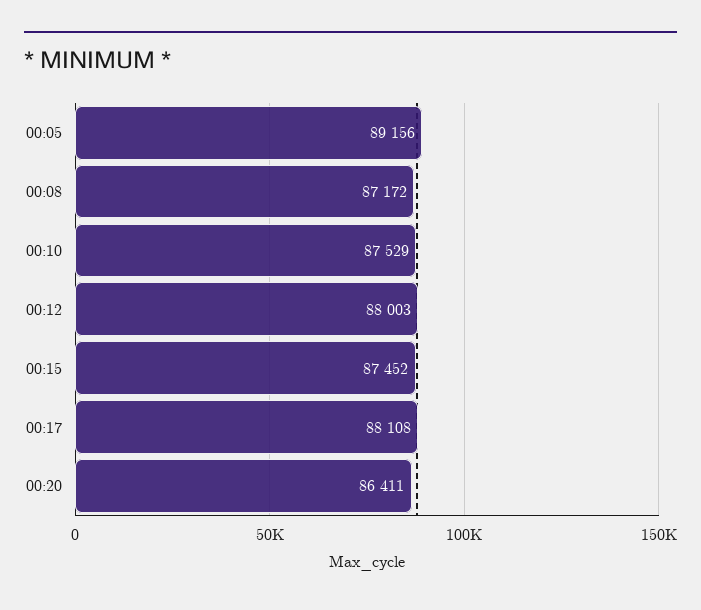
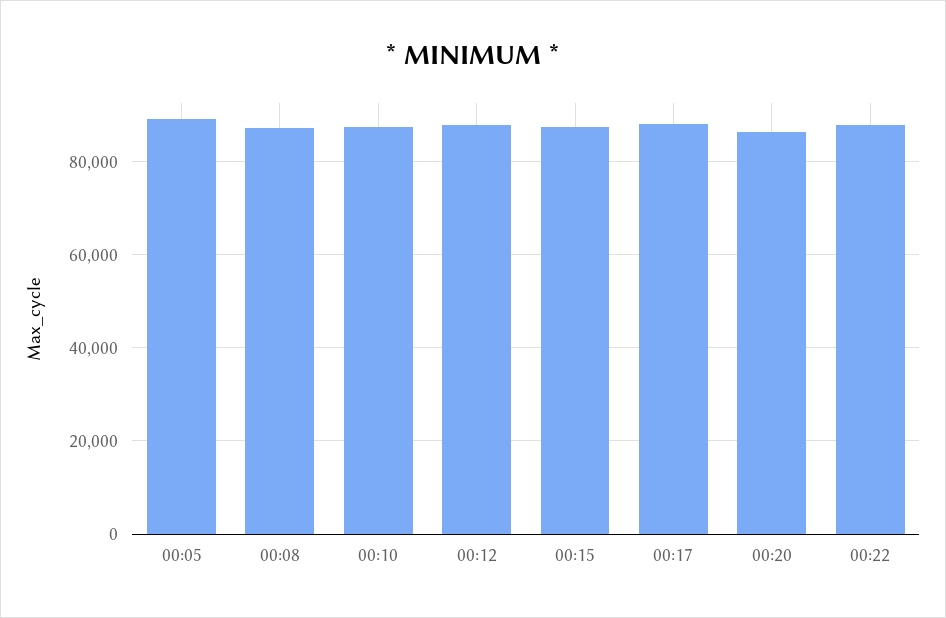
00:22: none -> 88000

